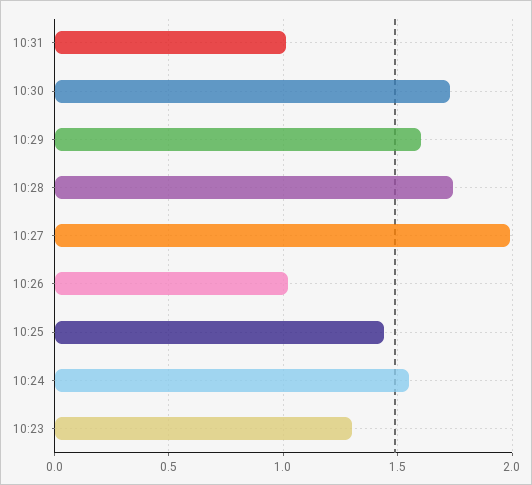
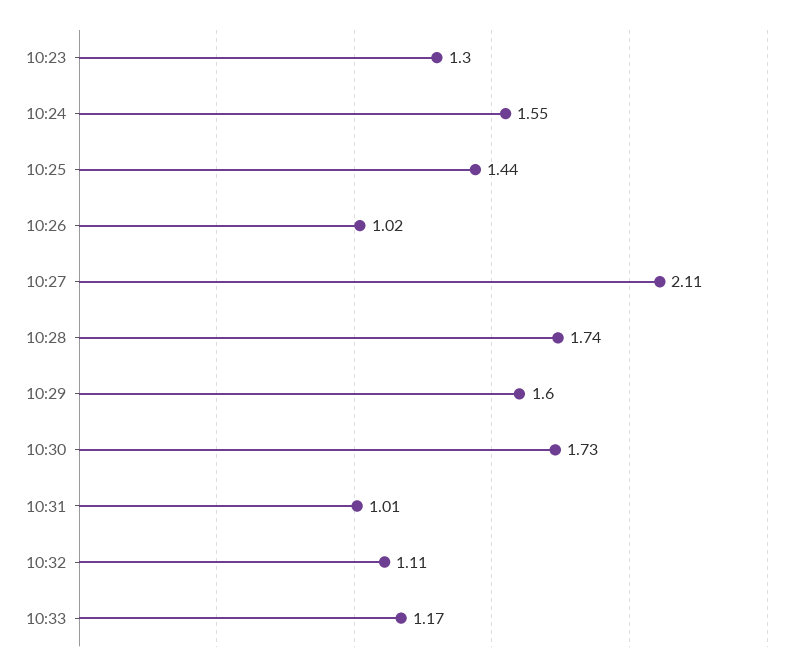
10:27: 2 -> 2.11
10:32: none -> 1.11
10:33: none -> 1.17

